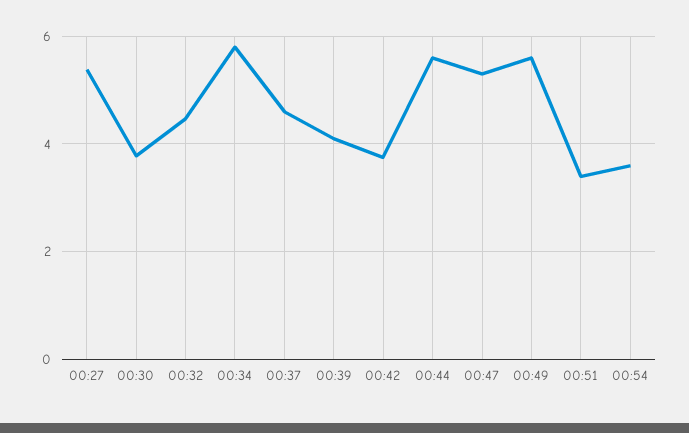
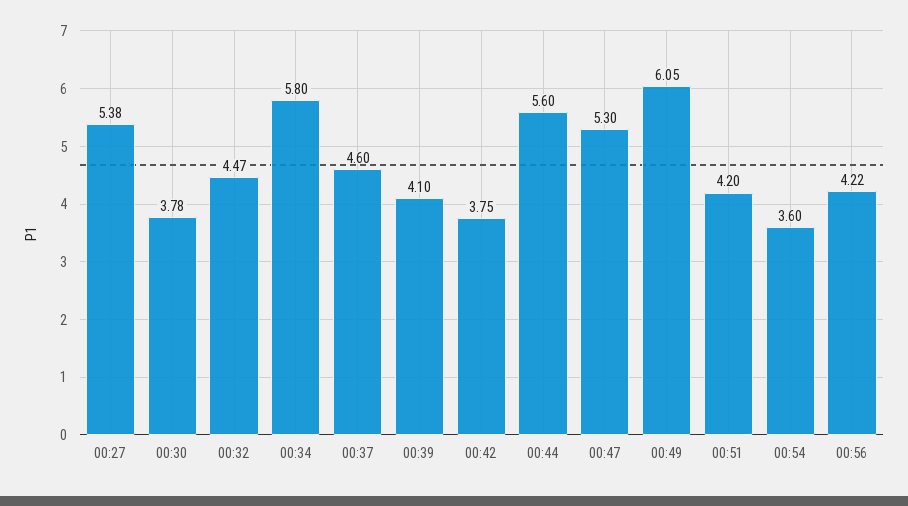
00:49: 5.6 -> 6.05
00:51: 3.4 -> 4.2
00:56: none -> 4.22

